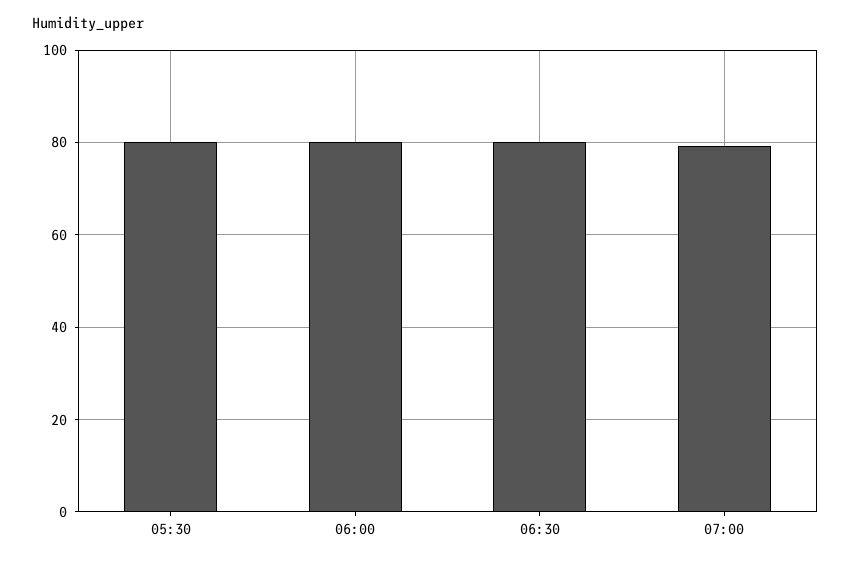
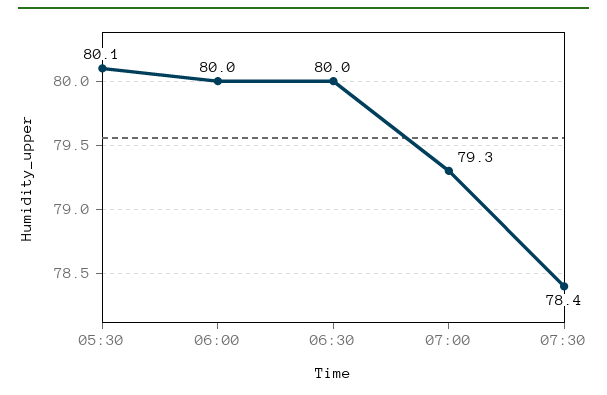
07:30: none -> 78.4

